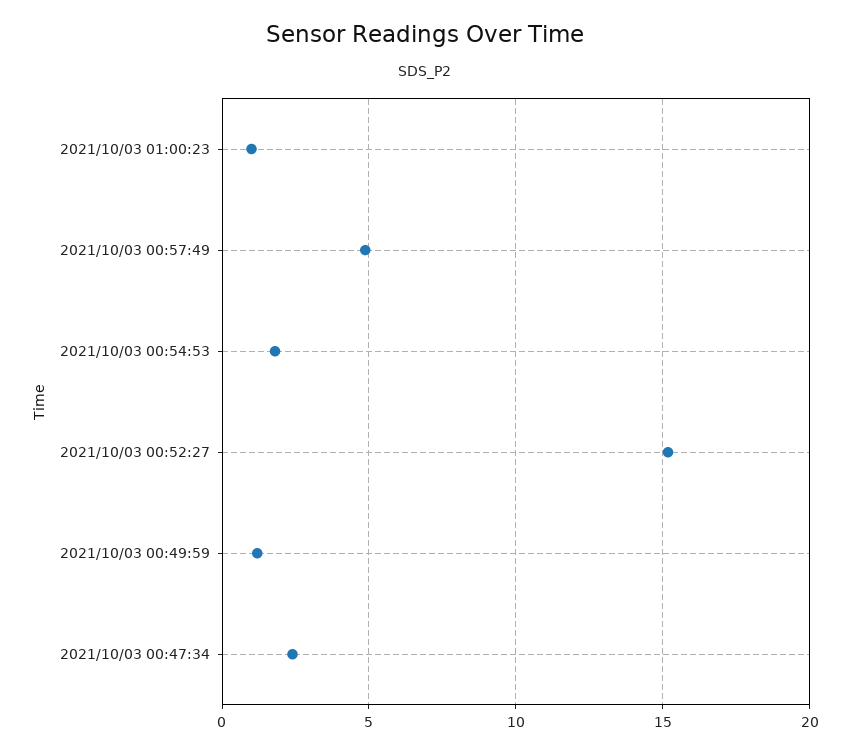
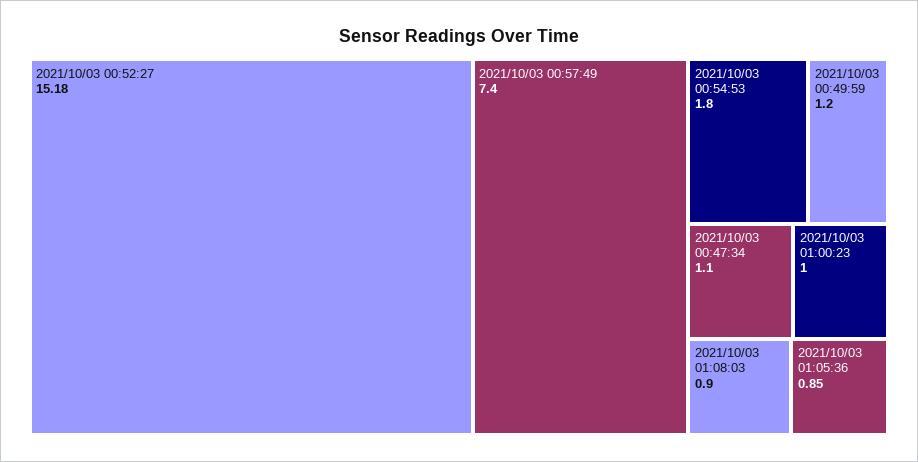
2021/10/03 00:57:49: 5 -> 7.4
2021/10/03 00:47:34: 2.5 -> 1.1
2021/10/03 01:08:03: none -> 0.9
2021/10/03 01:05:36: none -> 0.85

